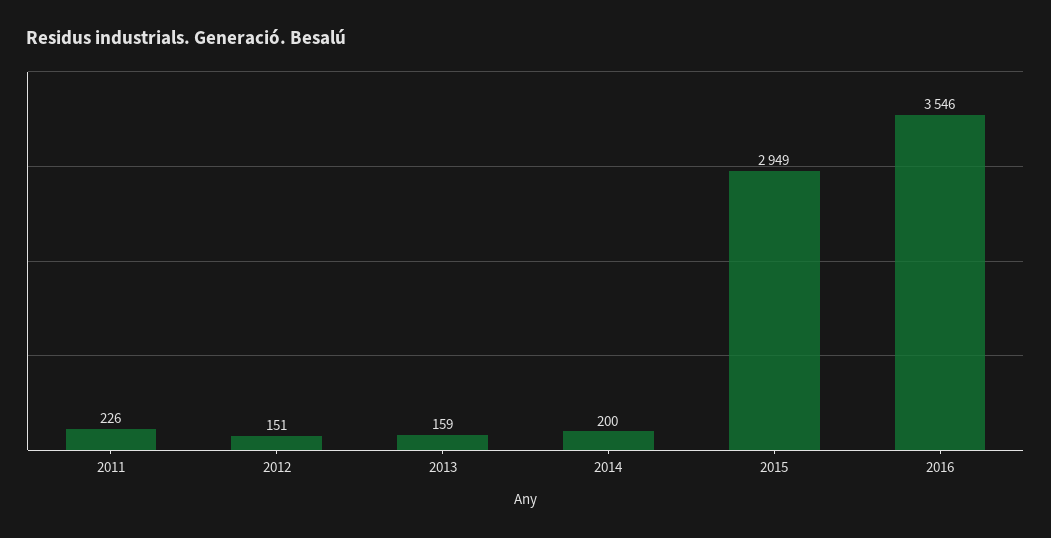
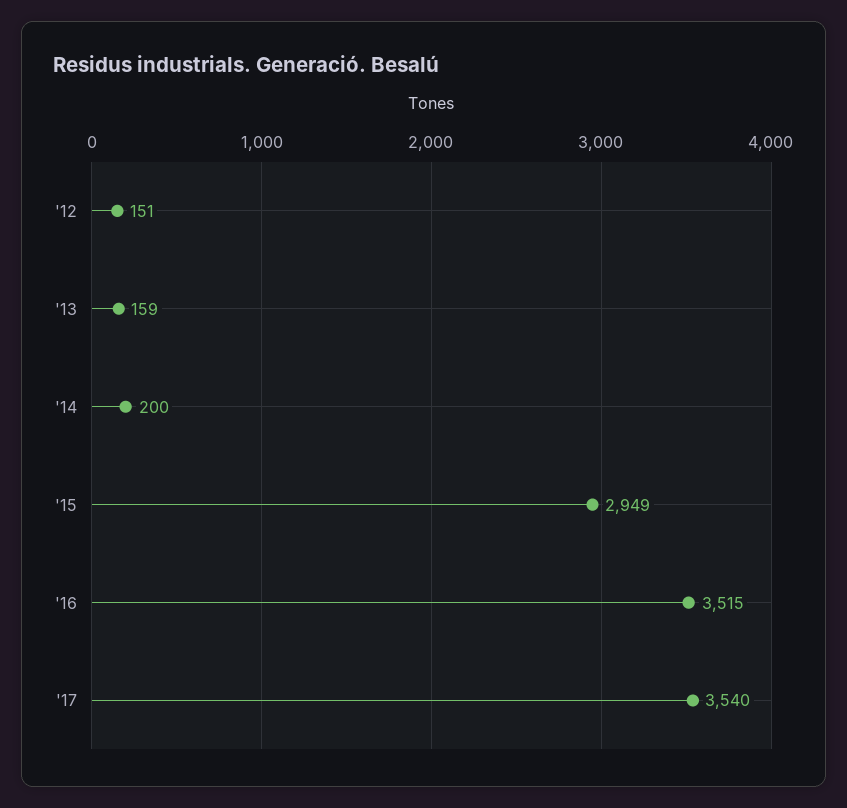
2011: 226 -> none
2016: 3546 -> 3515
'17: none -> 3540

